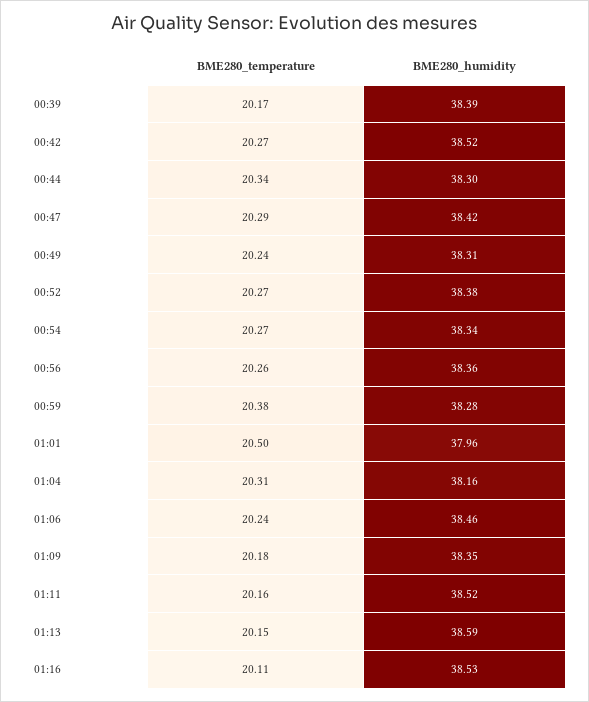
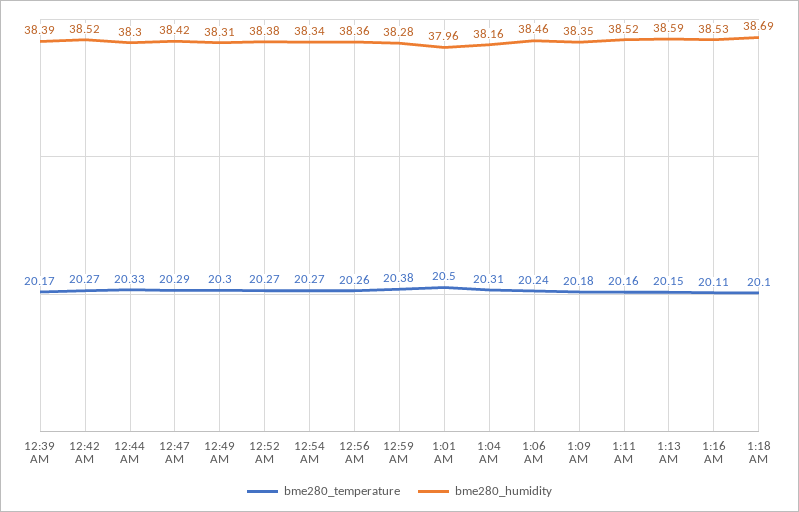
BME280_temperature, 00:44: 20.34 -> 20.33
BME280_temperature, 00:49: 20.24 -> 20.3
BME280_temperature, 1:18 AM: none -> 20.1
BME280_humidity, 1:18 AM: none -> 38.69

